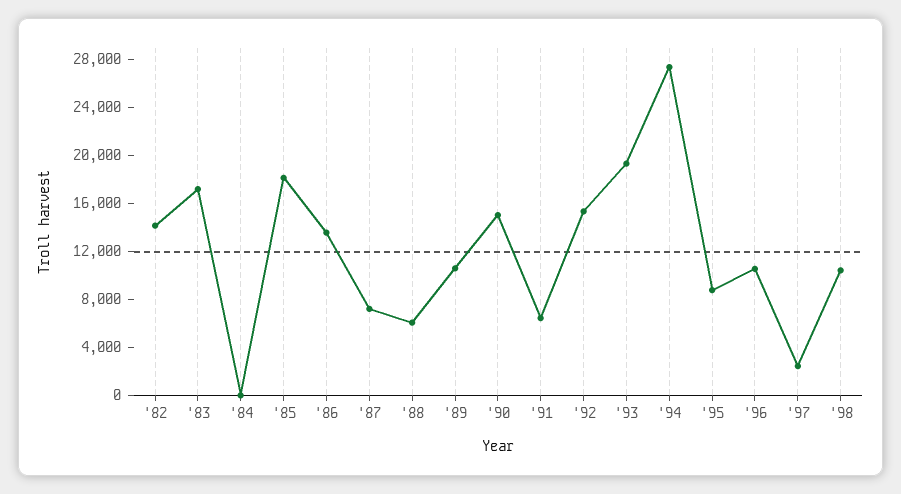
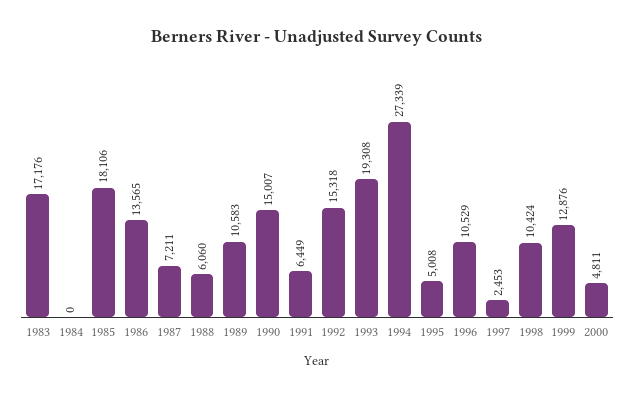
'82: 14000 -> none
'95: 9000 -> 5008
1999: none -> 12876
2000: none -> 4811

